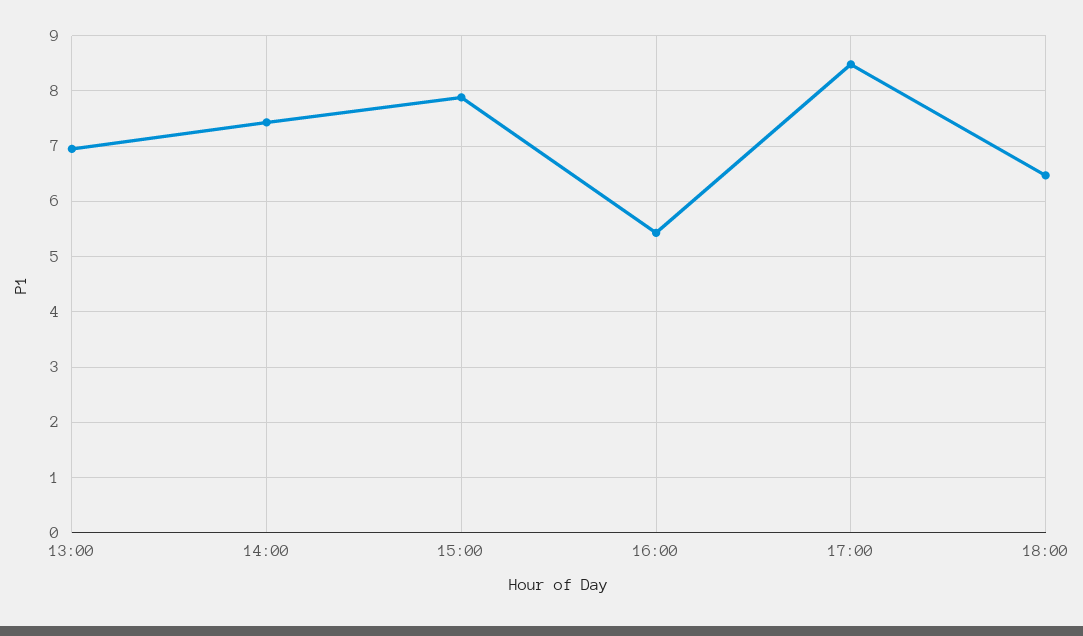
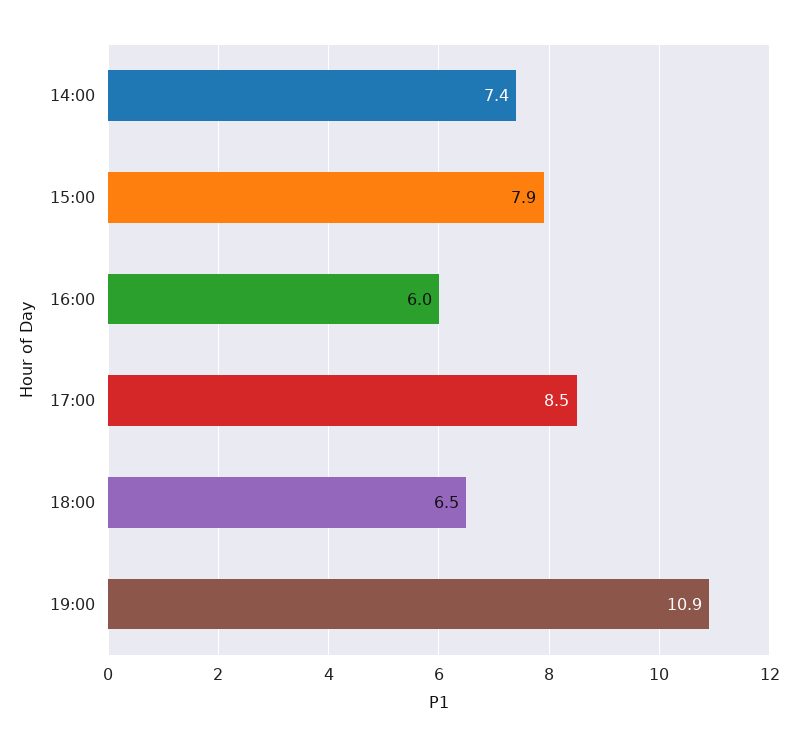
13:00: 7 -> none
16:00: 5.4 -> 6
19:00: none -> 10.9

